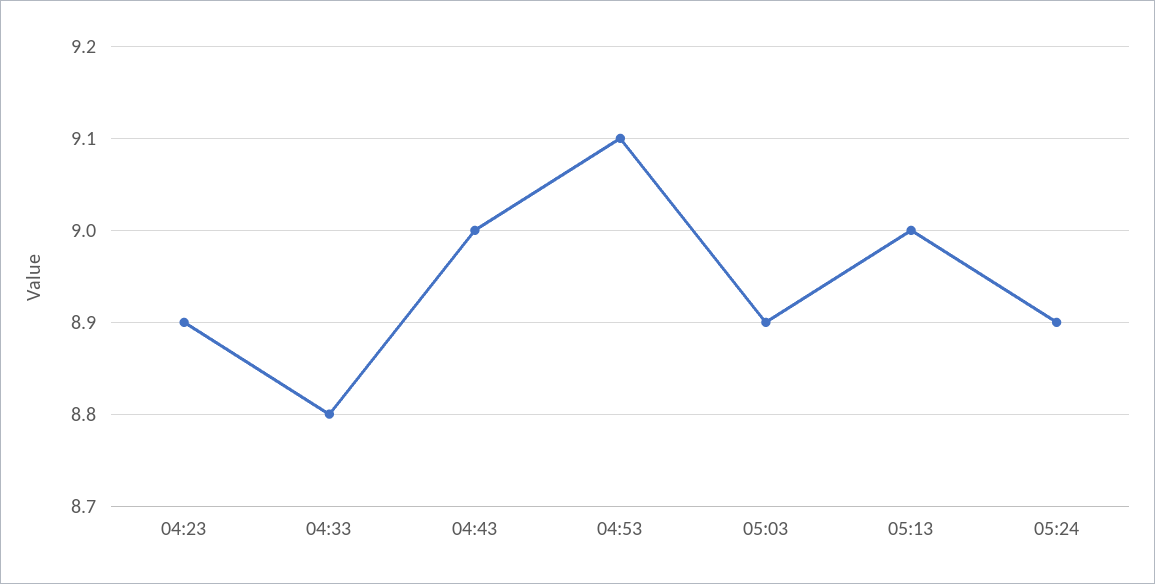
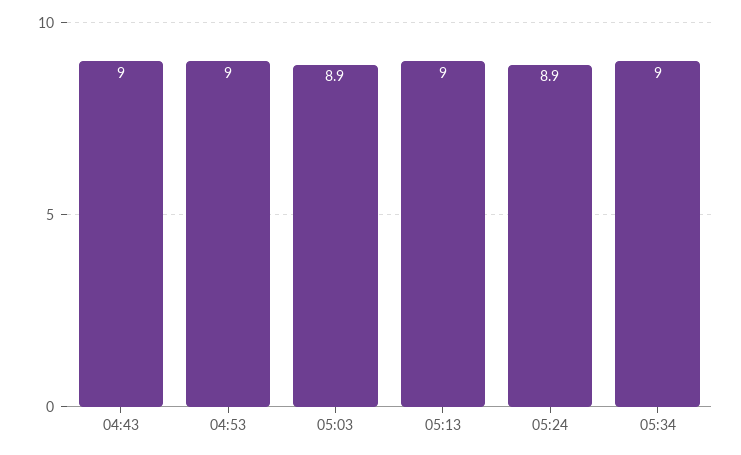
04:23: 8.9 -> none
04:33: 8.8 -> none
04:53: 9.1 -> 9
05:34: none -> 9

